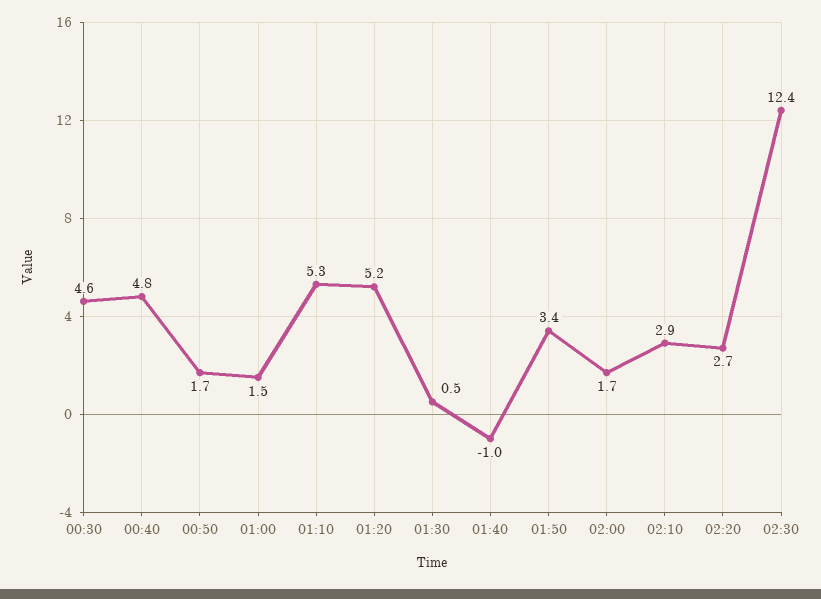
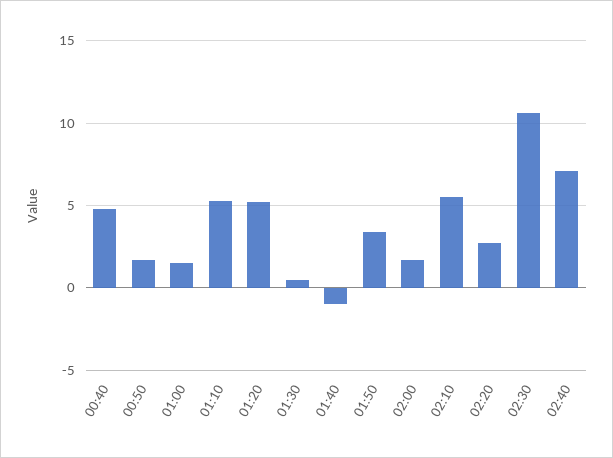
00:30: 4.6 -> none
02:10: 2.9 -> 5.5
02:30: 12.4 -> 10.5
02:40: none -> 7

